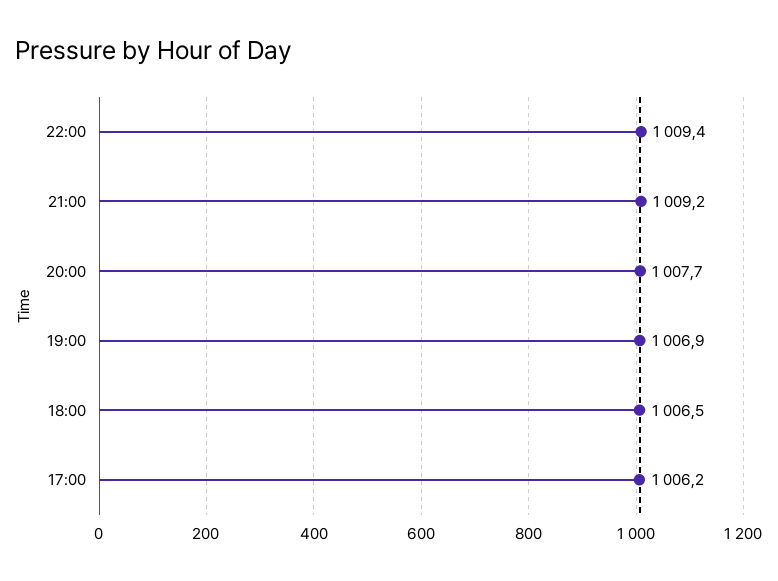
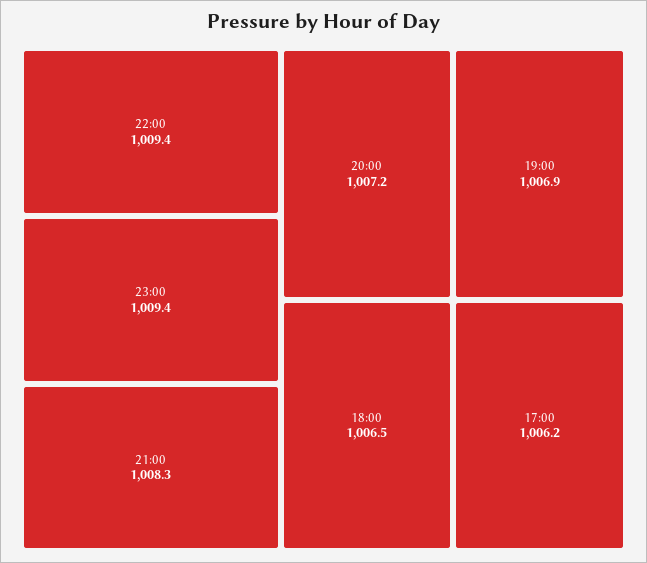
21:00: 1009.2 -> 1008.3
20:00: 1007.7 -> 1007.2
23:00: none -> 1009.4

